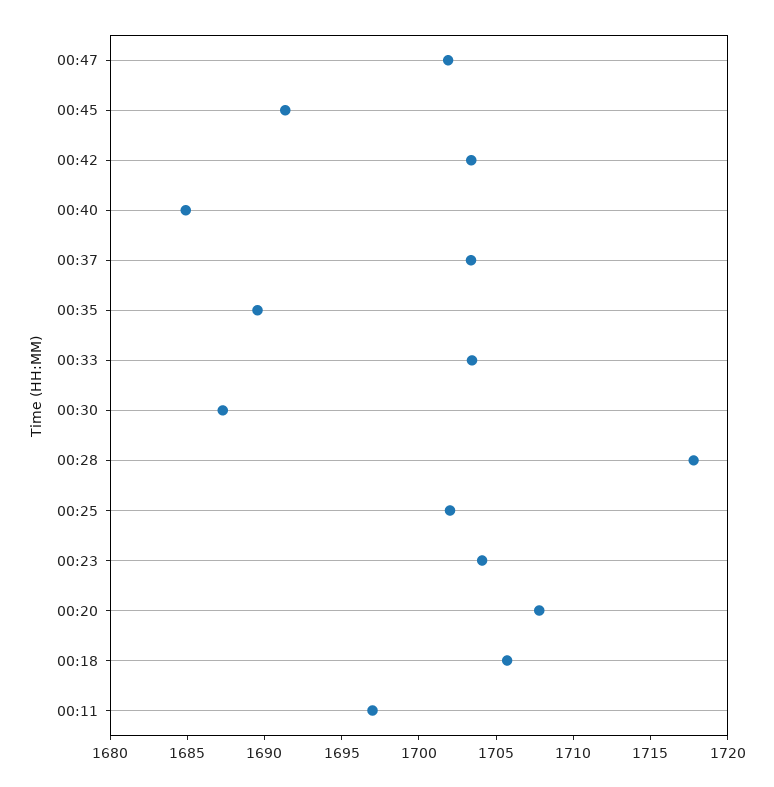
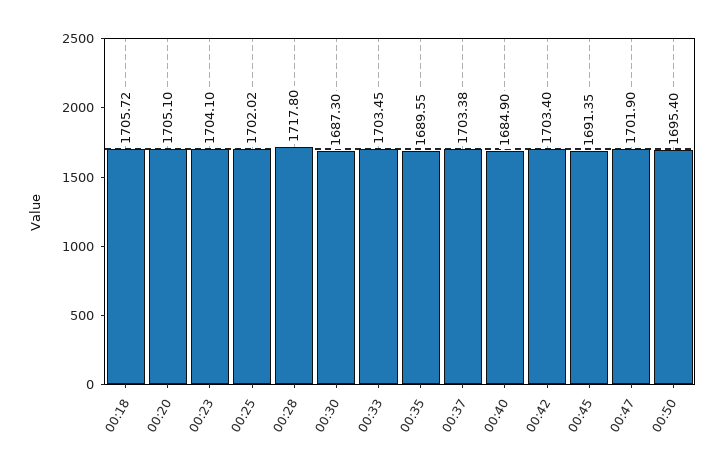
00:20: 1708 -> 1705.1
00:11: 1697 -> none
00:50: none -> 1695.4

